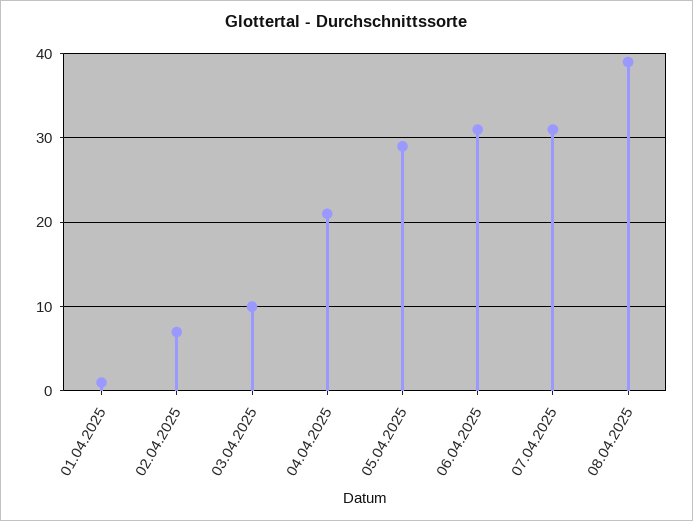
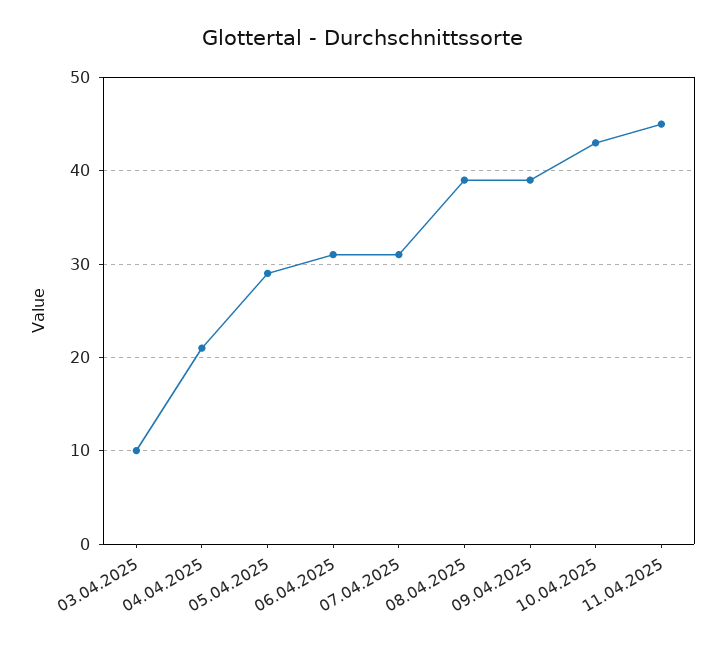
01.04.2025: 1 -> none
02.04.2025: 7 -> none
09.04.2025: none -> 39
10.04.2025: none -> 43
11.04.2025: none -> 45

